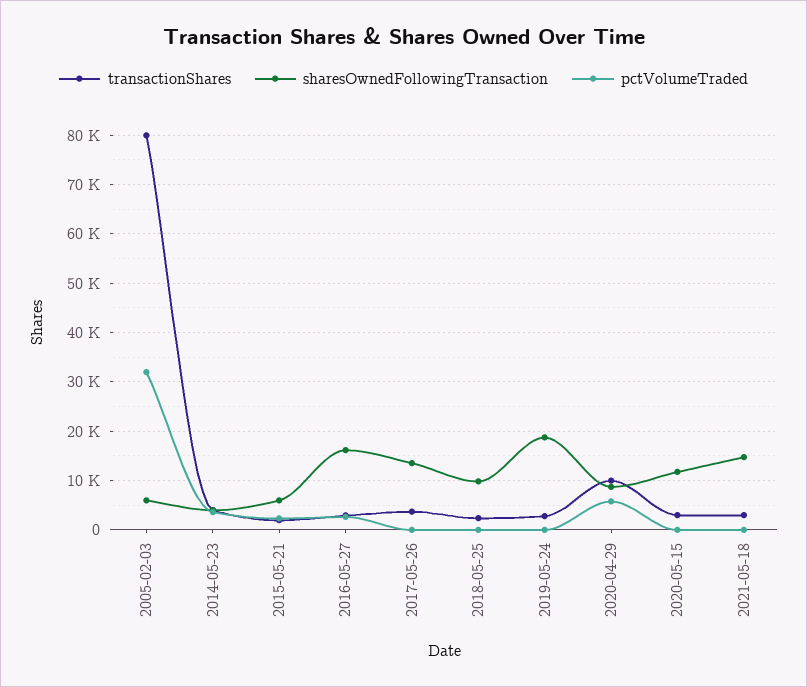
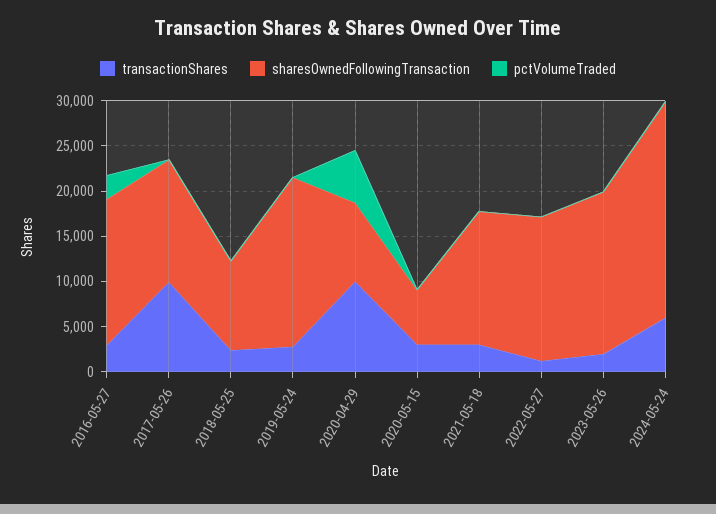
transactionShares, 2005-02-03: 80000 -> none
sharesOwnedFollowingTransaction, 2005-02-03: 6000 -> none
pctVolumeTraded, 2005-02-03: 32000 -> none
transactionShares, 2014-05-23: 4000 -> none
sharesOwnedFollowingTransaction, 2014-05-23: 4000 -> none
pctVolumeTraded, 2014-05-23: 4000 -> none
transactionShares, 2015-05-21: 2000 -> none
sharesOwnedFollowingTransaction, 2015-05-21: 6000 -> none
pctVolumeTraded, 2015-05-21: 2000 -> none
transactionShares, 2017-05-26: 4000 -> 10000
sharesOwnedFollowingTransaction, 2020-05-15: 12000 -> 6000
transactionShares, 2022-05-27: none -> 1000
sharesOwnedFollowingTransaction, 2022-05-27: none -> 16000
pctVolumeTraded, 2022-05-27: none -> 0
transactionShares, 2023-05-26: none -> 2000
sharesOwnedFollowingTransaction, 2023-05-26: none -> 18000
pctVolumeTraded, 2023-05-26: none -> 0
transactionShares, 2024-05-24: none -> 6000
sharesOwnedFollowingTransaction, 2024-05-24: none -> 24000
pctVolumeTraded, 2024-05-24: none -> 0

